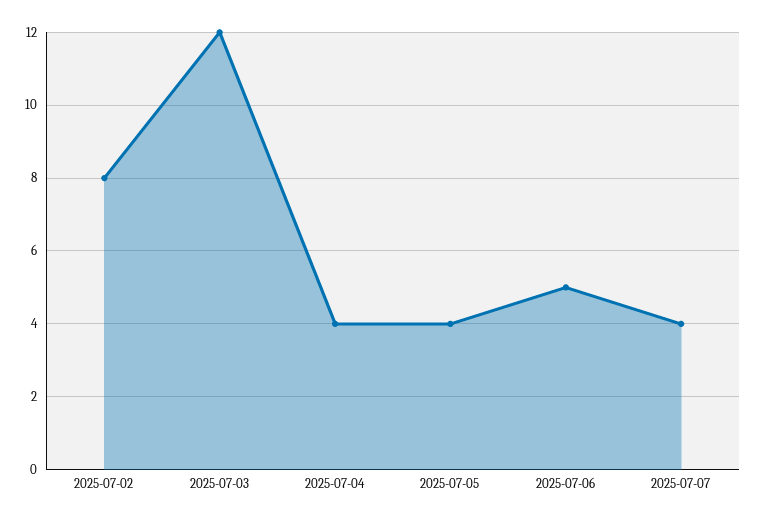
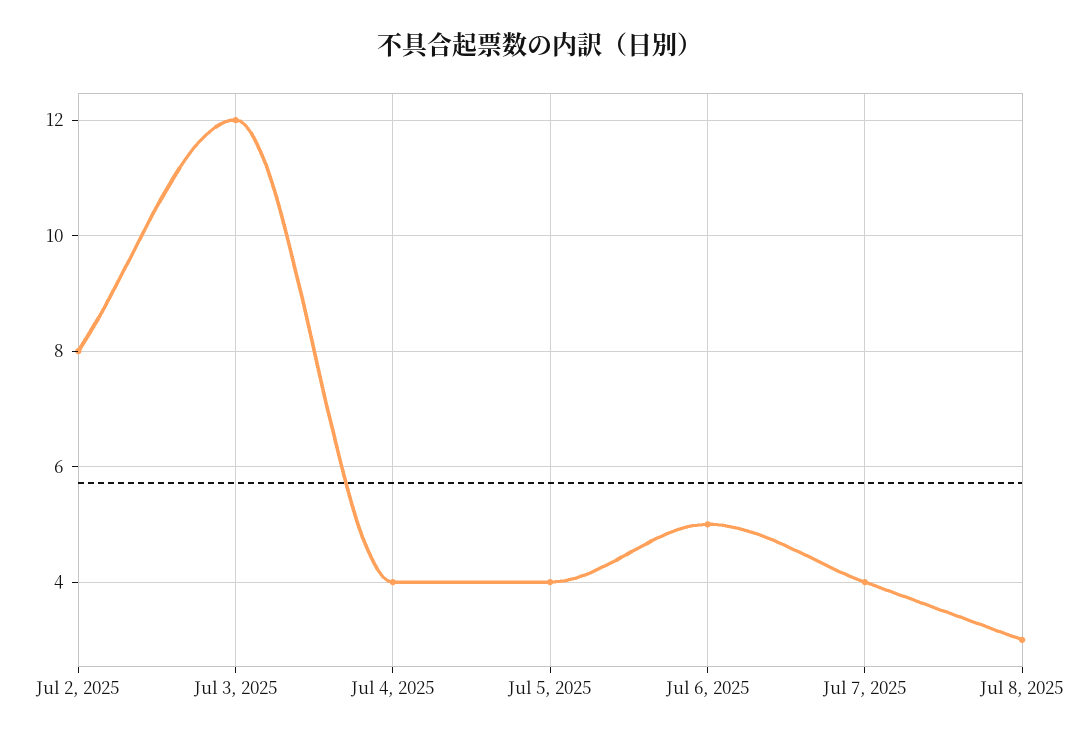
Jul 8, 2025: none -> 3

